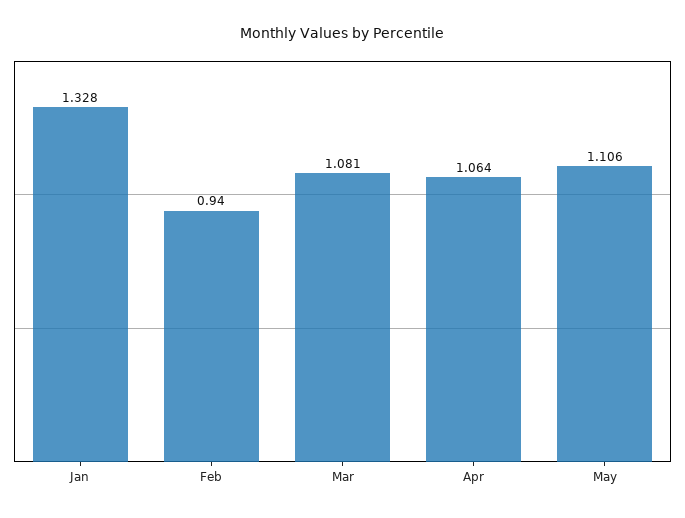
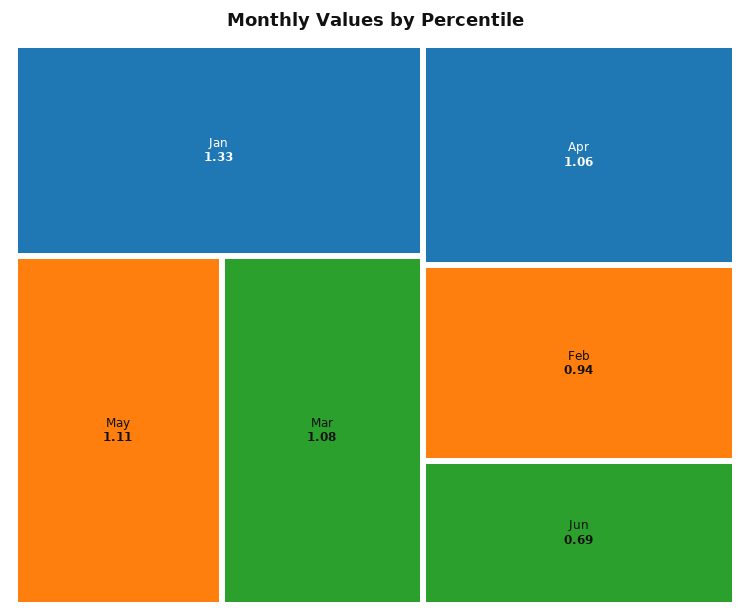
Jun: none -> 0.69

